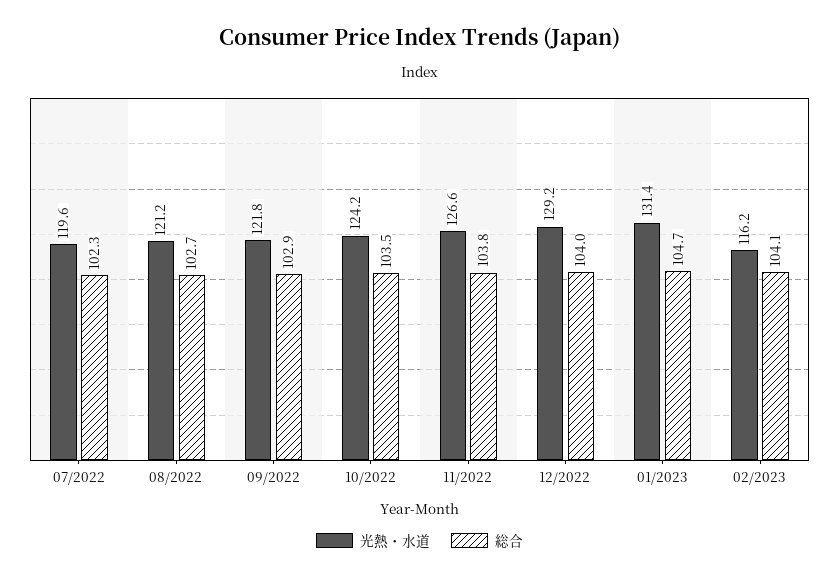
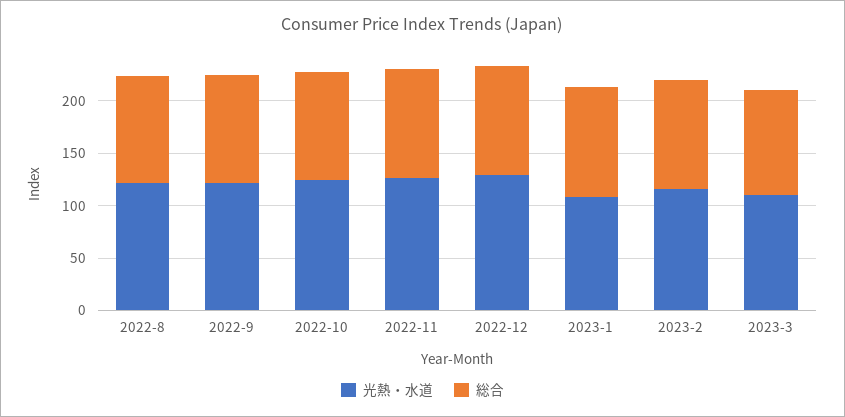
光熱・水道, 07/2022: 119.6 -> none
総合, 07/2022: 102.3 -> none
光熱・水道, 01/2023: 131.4 -> 110
光熱・水道, 2023-3: none -> 110
総合, 2023-3: none -> 100

